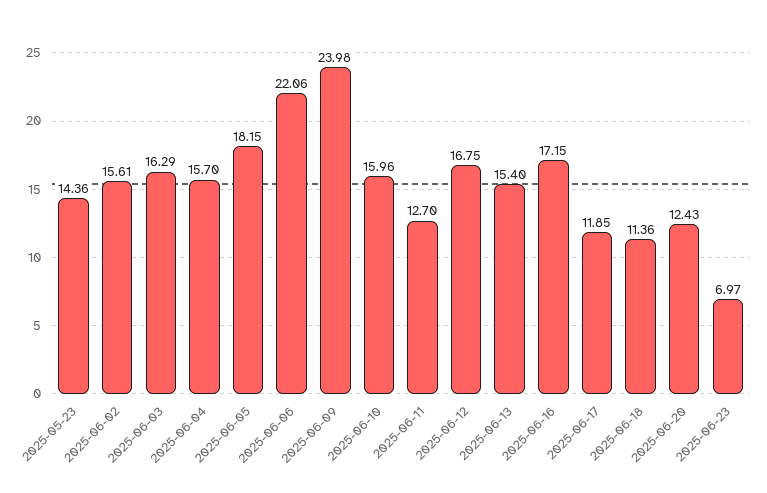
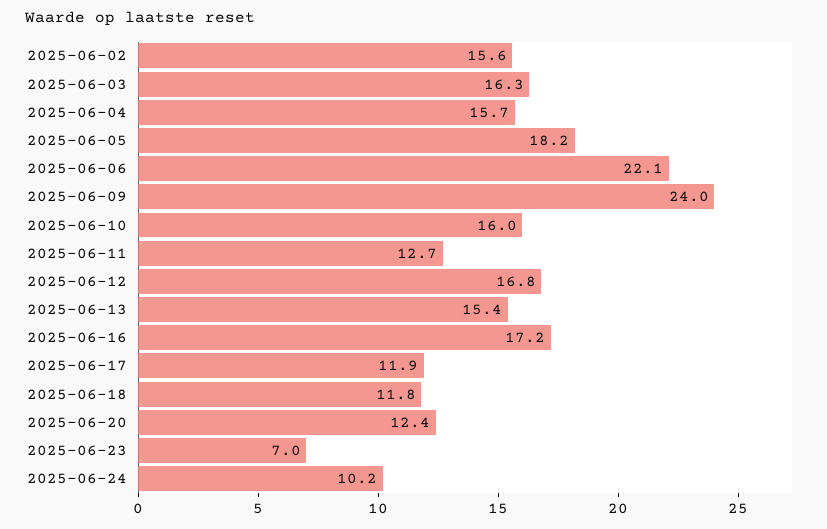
2025-05-23: 14.36 -> none
2025-06-18: 11.36 -> 11.8
2025-06-24: none -> 10.2

